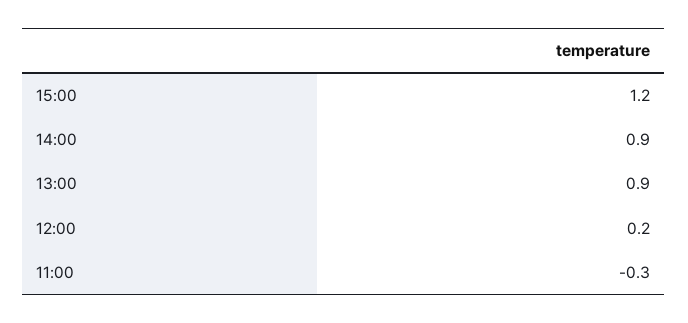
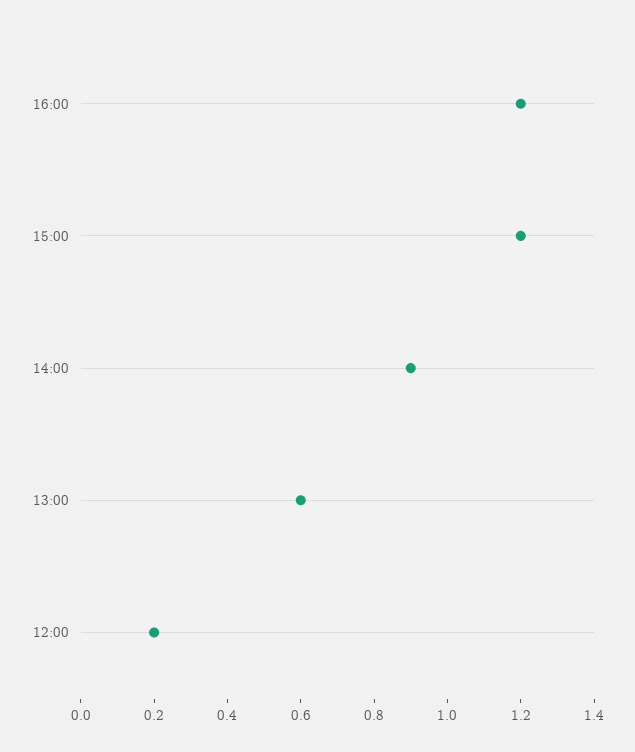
13:00: 0.9 -> 0.6
11:00: -0.3 -> none
16:00: none -> 1.2

